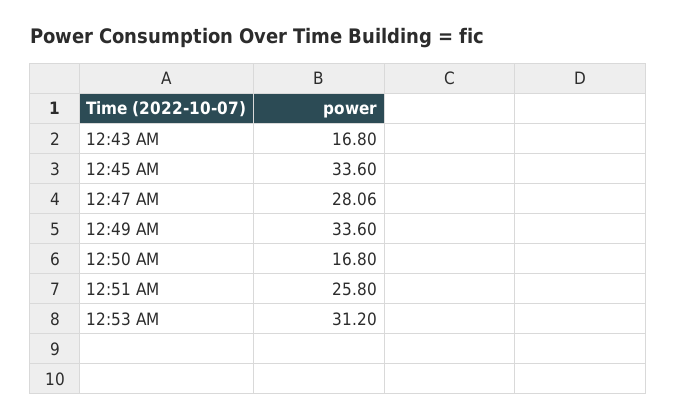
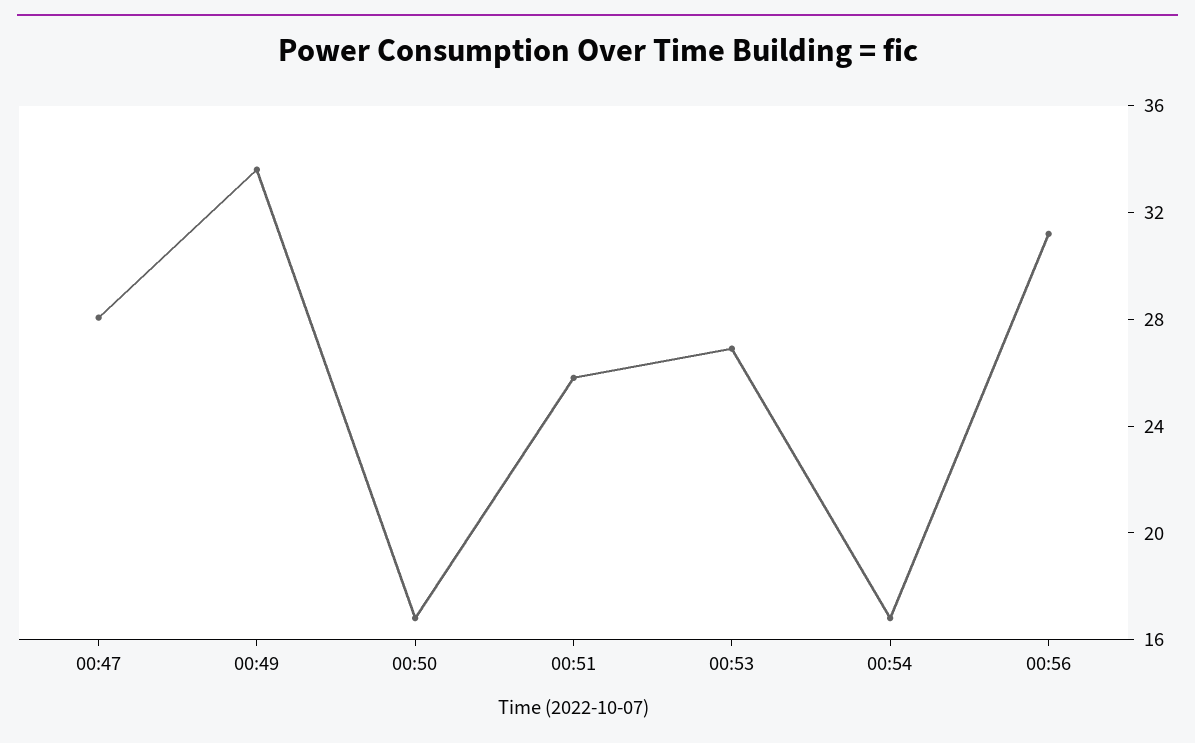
12:43 AM: 16.8 -> none
12:45 AM: 33.6 -> none
12:53 AM: 31.2 -> 27
00:54: none -> 17
00:56: none -> 31

